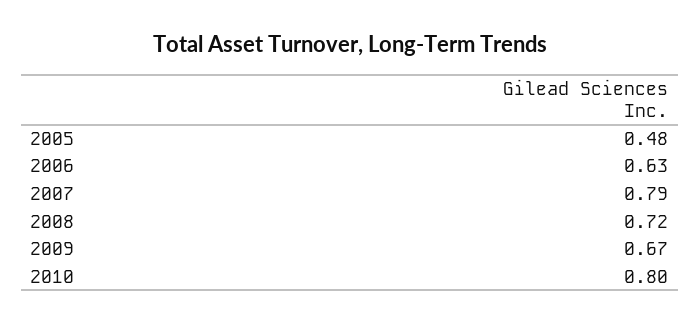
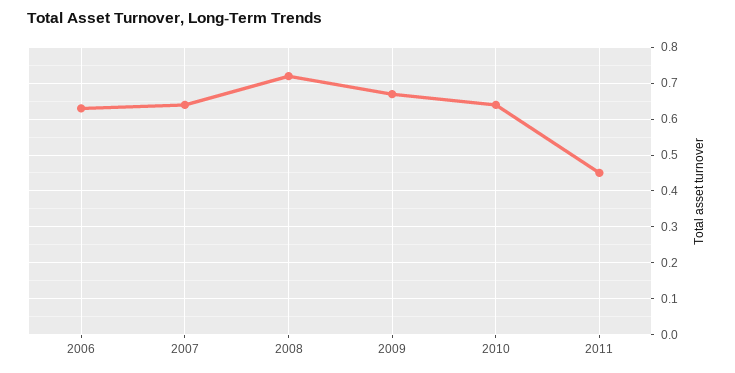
2005: 0.48 -> none
2007: 0.79 -> 0.65
2010: 0.8 -> 0.65
2011: none -> 0.45

